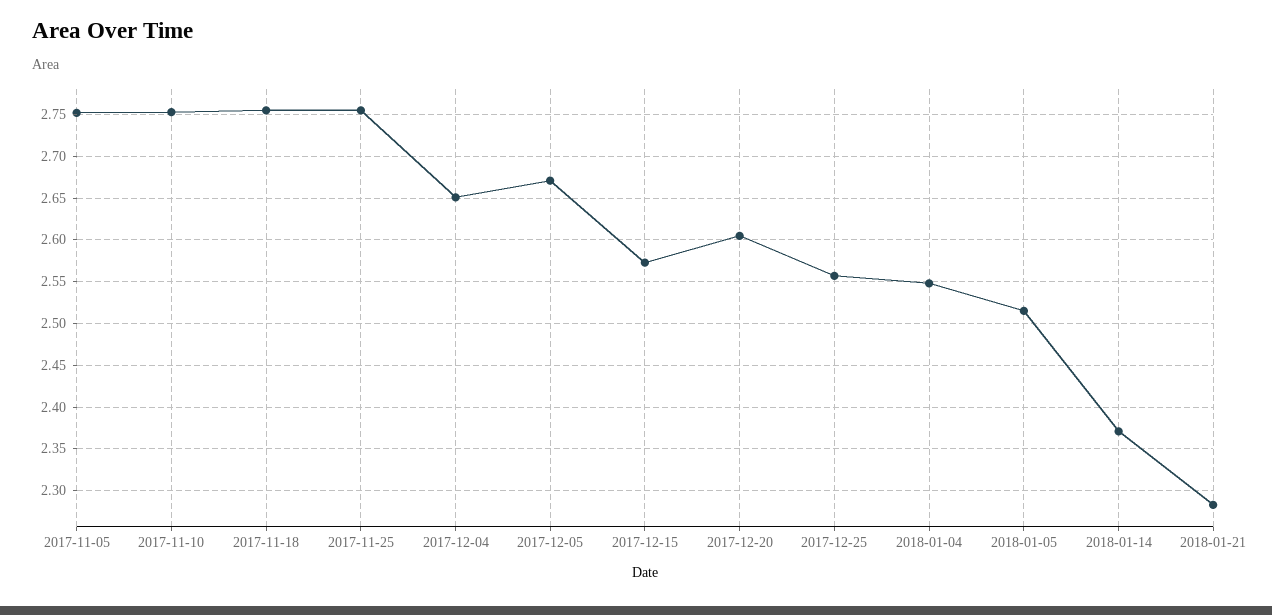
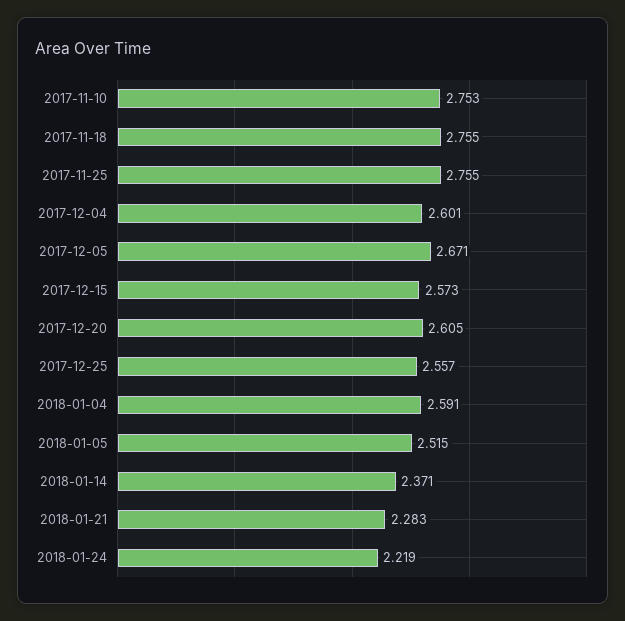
2017-11-05: 2.75 -> none
2017-12-04: 2.65 -> 2.601
2018-01-04: 2.55 -> 2.591
2018-01-24: none -> 2.219

